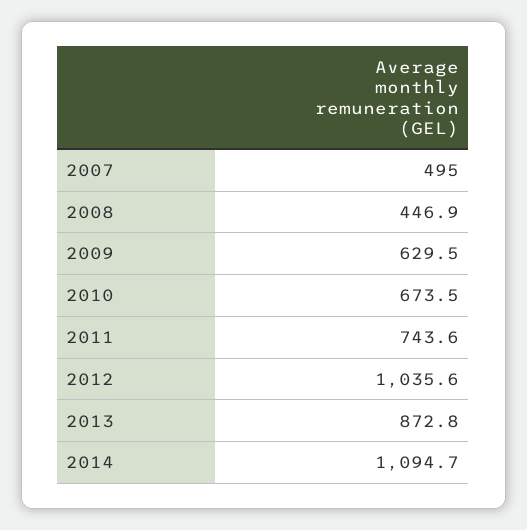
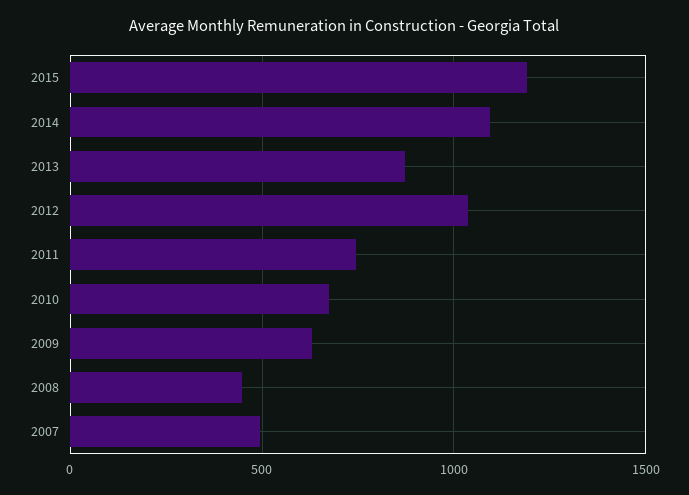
2015: none -> 1200

